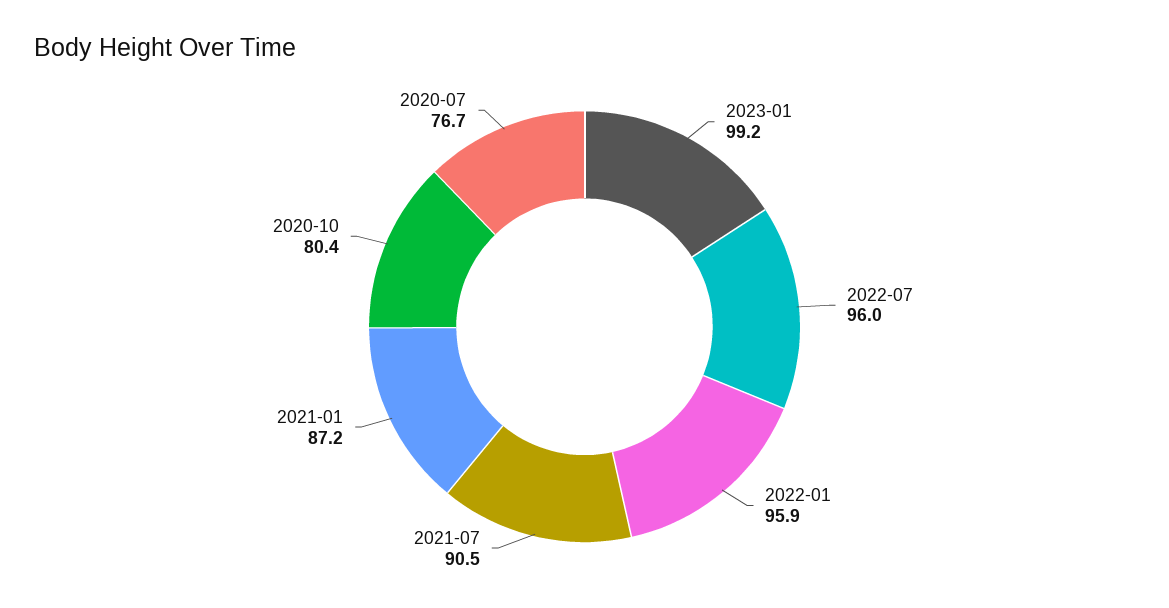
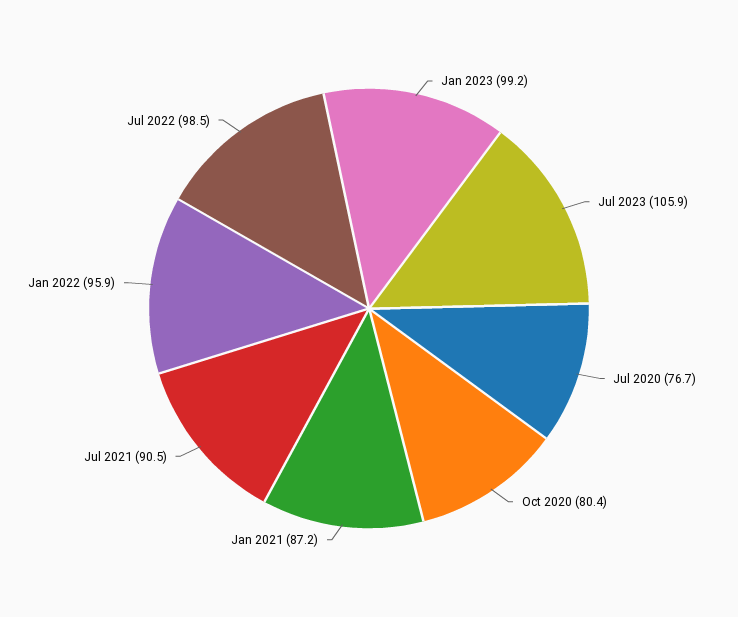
2022-07: 96 -> 98.5
Jul 2023: none -> 105.9

